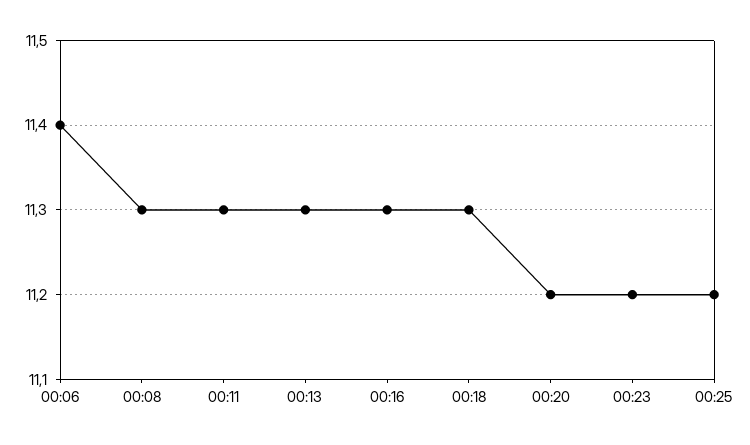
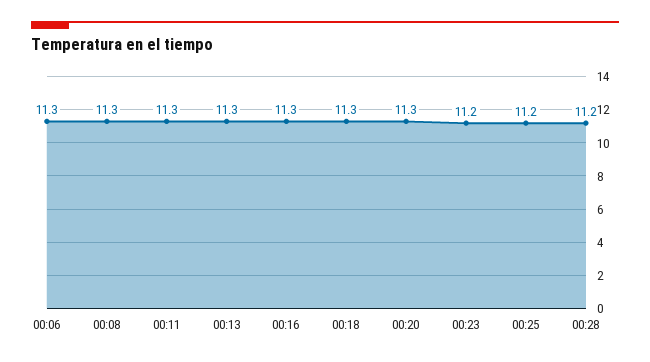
00:06: 11.4 -> 11.3
00:20: 11.2 -> 11.3
00:28: none -> 11.2

